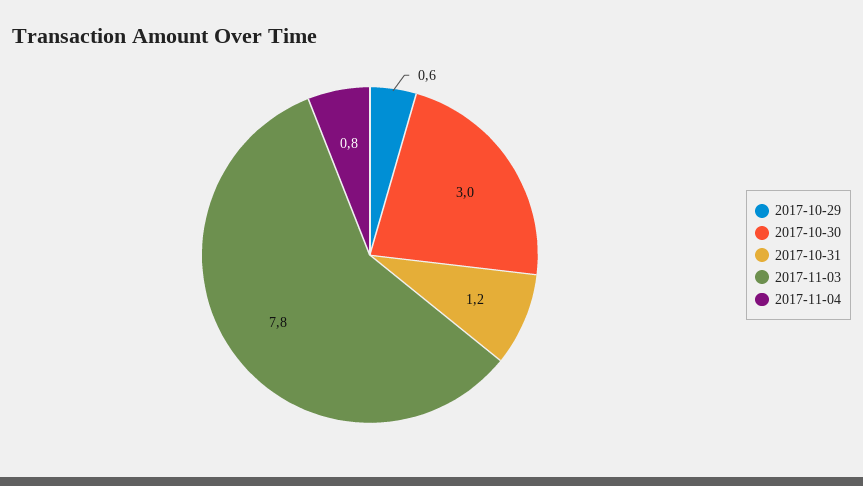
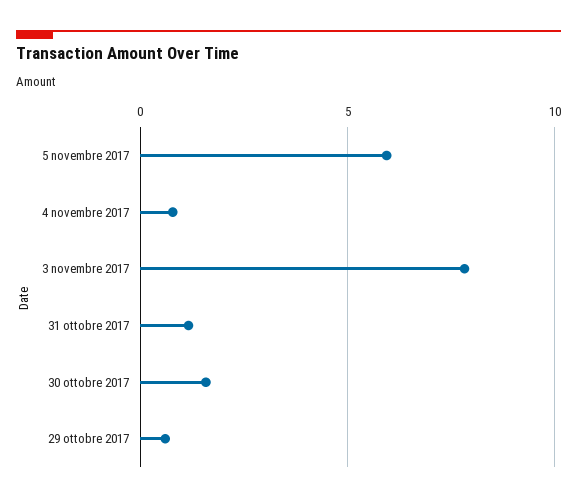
2017-10-30: 3 -> 1.5
5 novembre 2017: none -> 6

